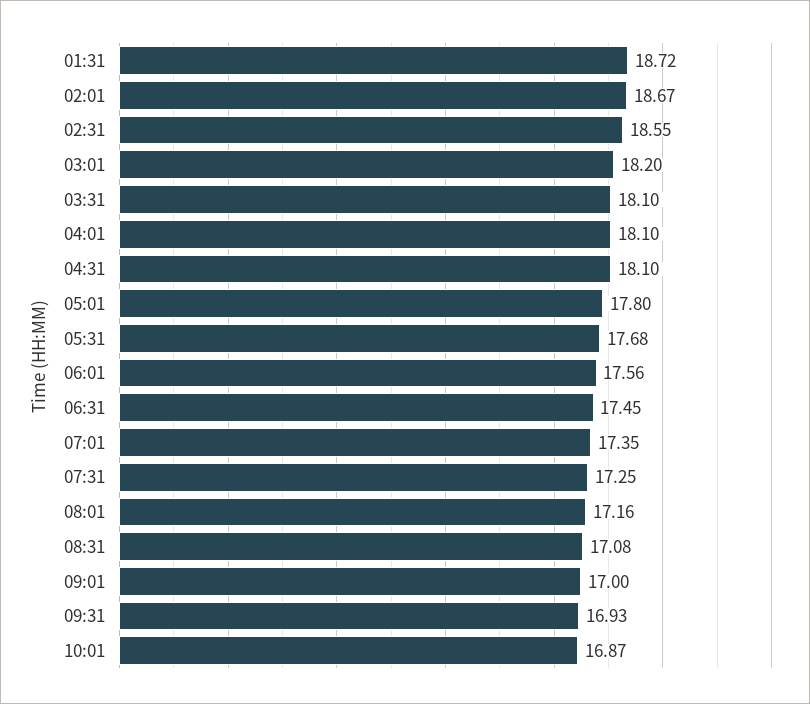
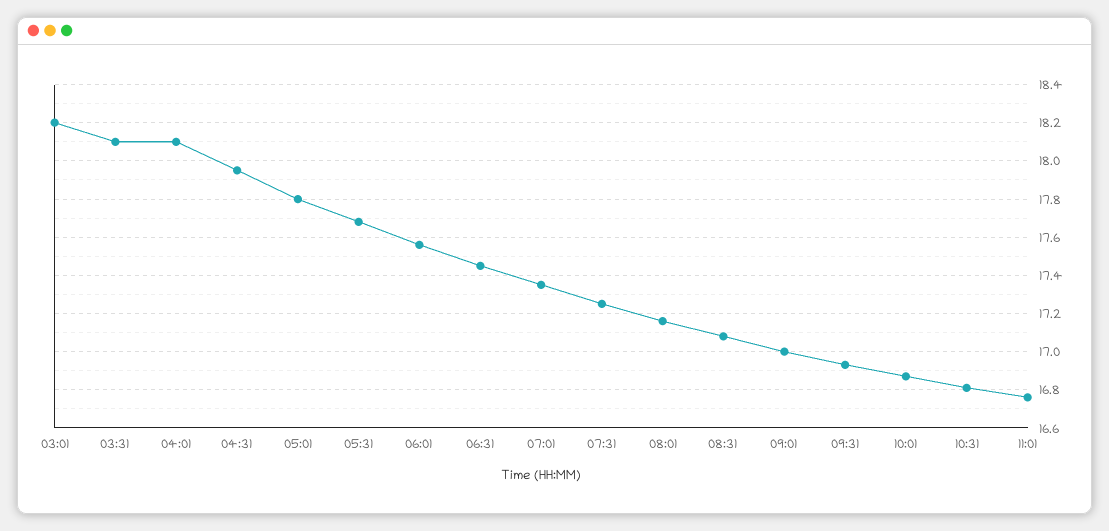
01:31: 18.72 -> none
02:01: 18.67 -> none
02:31: 18.55 -> none
04:31: 18.1 -> 17.95
10:31: none -> 16.8
11:01: none -> 16.75

